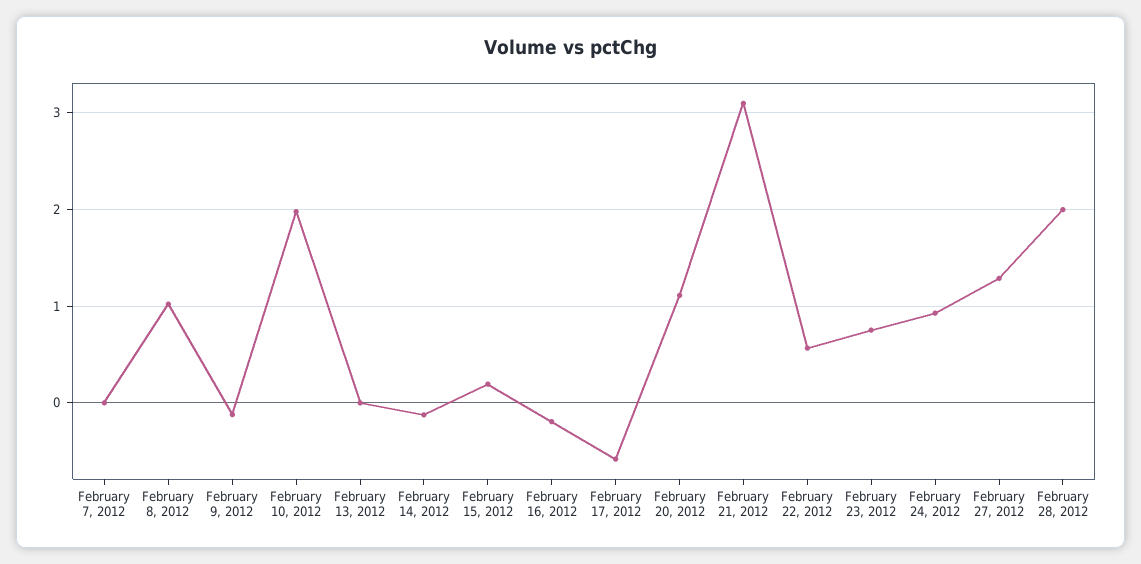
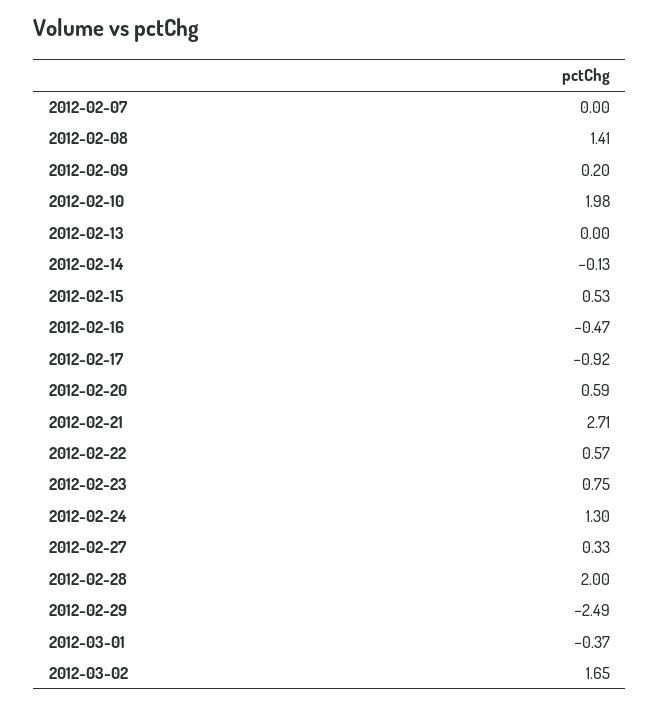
February 8, 2012: 1 -> 1.41
February 9, 2012: -0.1 -> 0.2
February 15, 2012: 0.2 -> 0.53
February 16, 2012: -0.2 -> -0.47
February 17, 2012: -0.6 -> -0.92
February 20, 2012: 1.1 -> 0.59
February 21, 2012: 3.1 -> 2.71
February 24, 2012: 0.9 -> 1.3
February 27, 2012: 1.3 -> 0.33
2012-02-29: none -> -2.49
2012-03-01: none -> -0.37
2012-03-02: none -> 1.65

